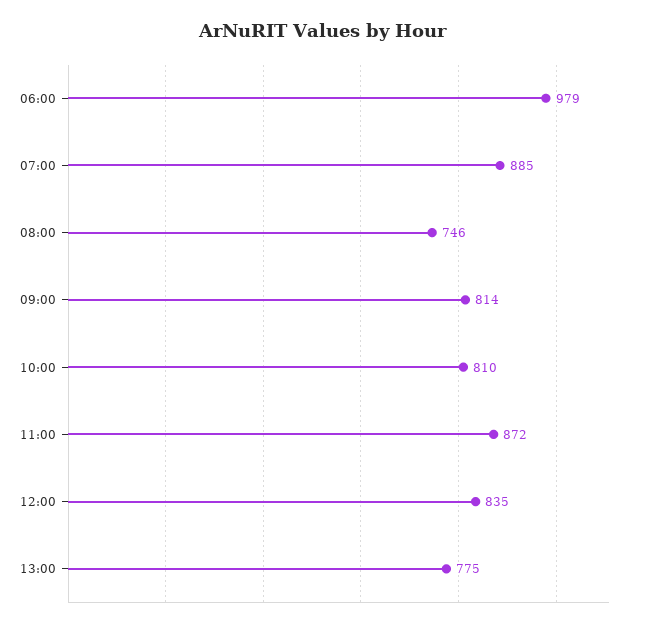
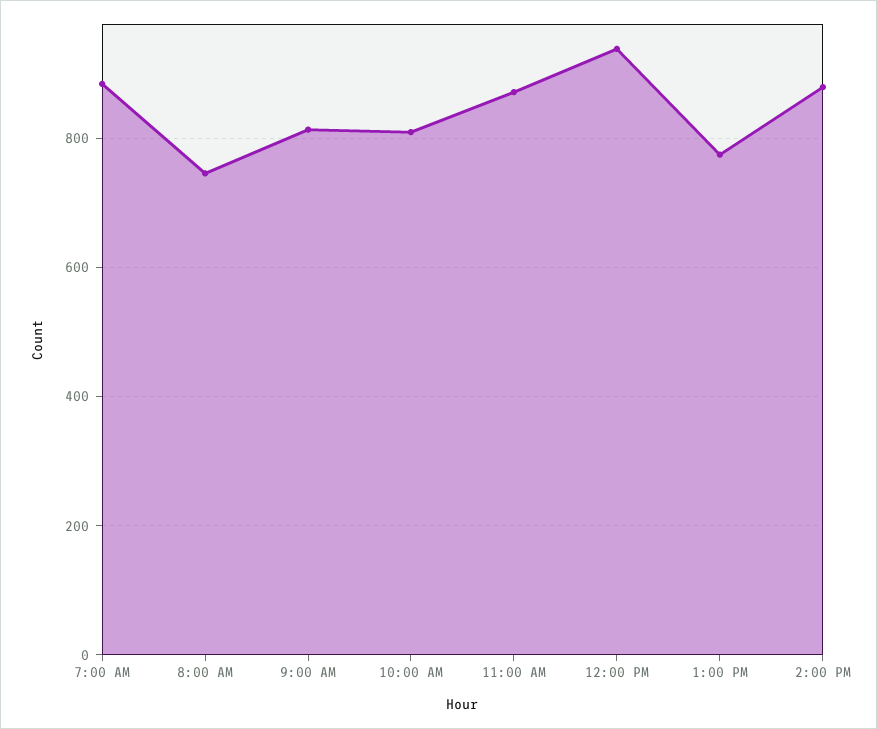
06:00: 979 -> none
12:00: 835 -> 940
2:00 PM: none -> 880

